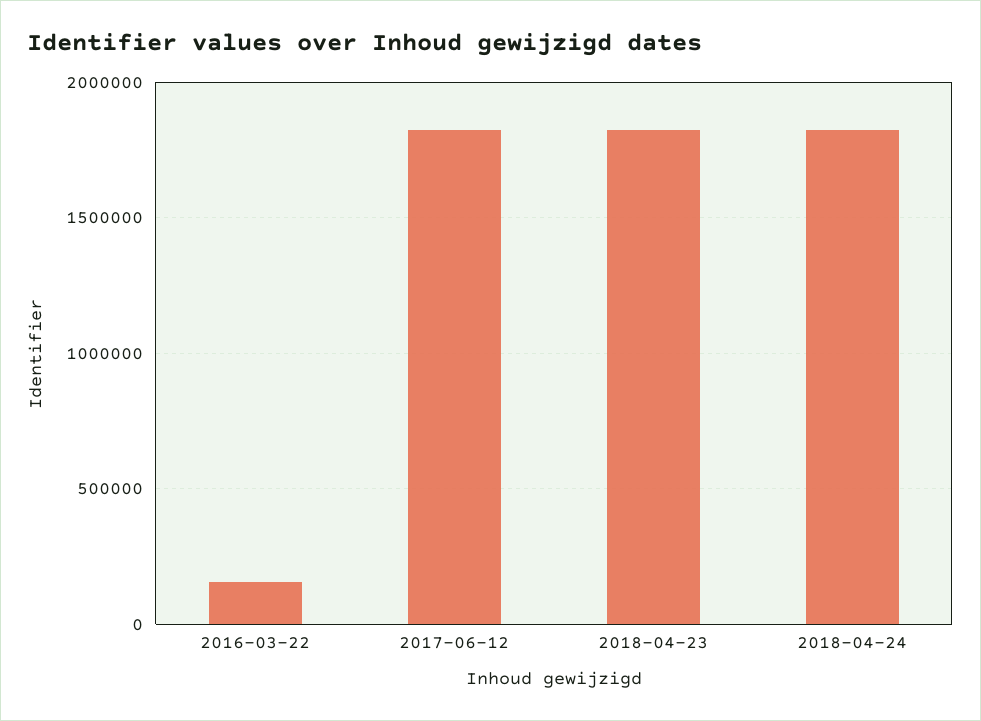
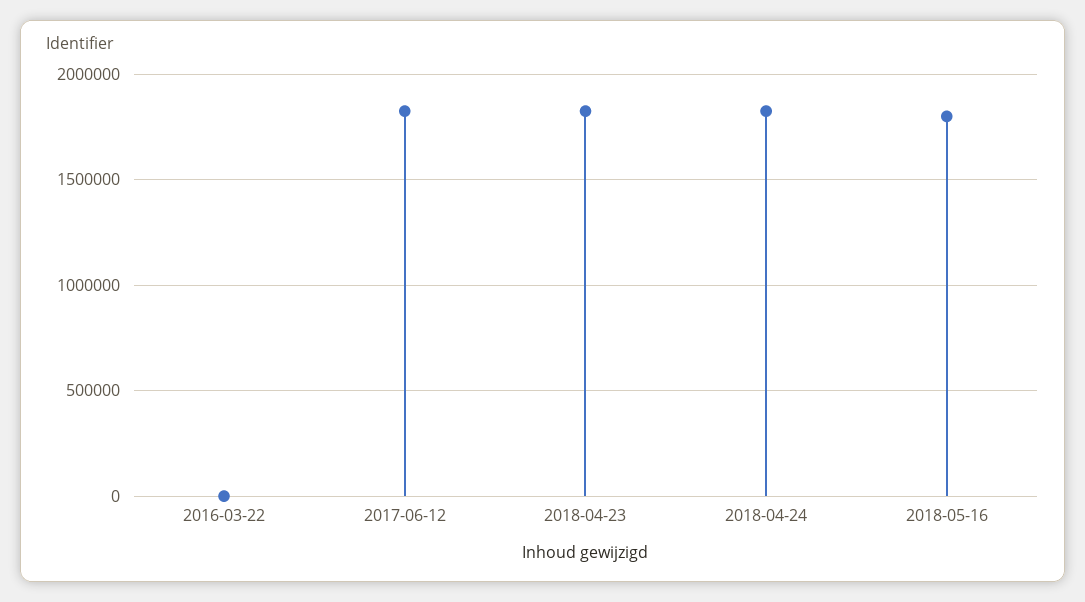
2016-03-22: 150000 -> 0
2018-05-16: none -> 1800000

